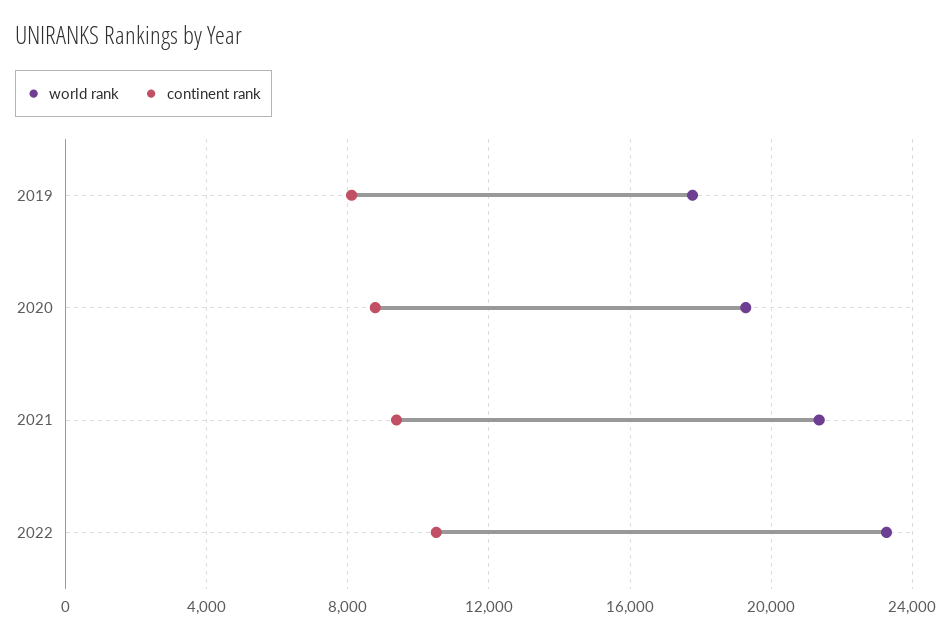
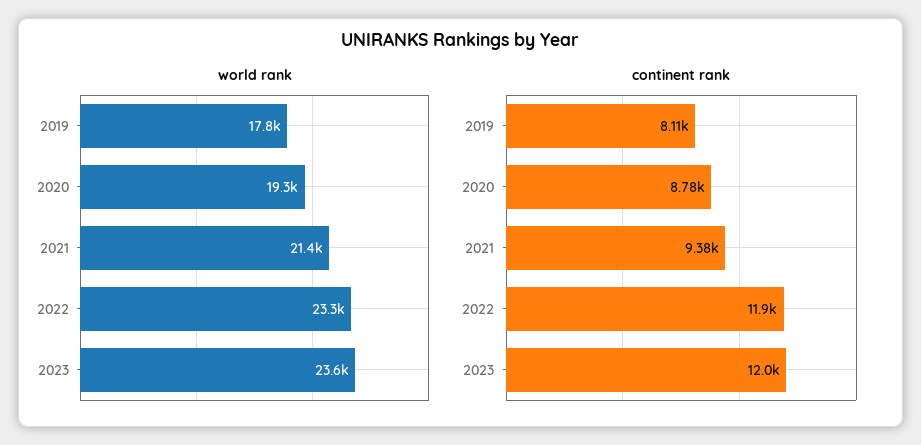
continent rank, 2022: 10500 -> 11900
world rank, 2023: none -> 23600
continent rank, 2023: none -> 12000

